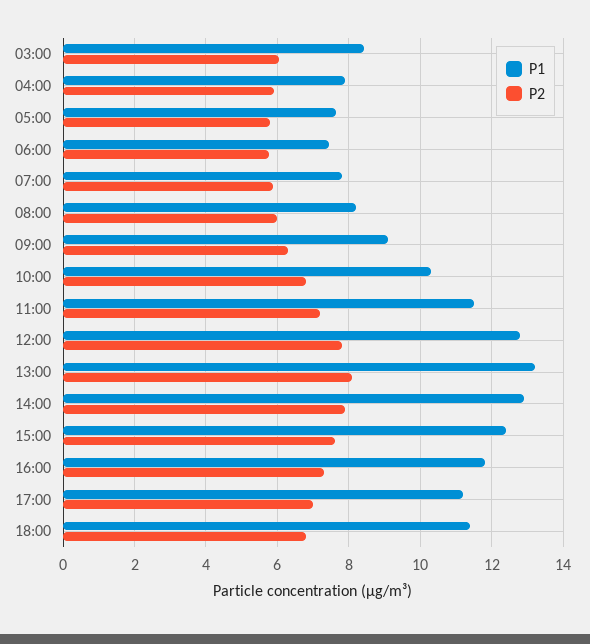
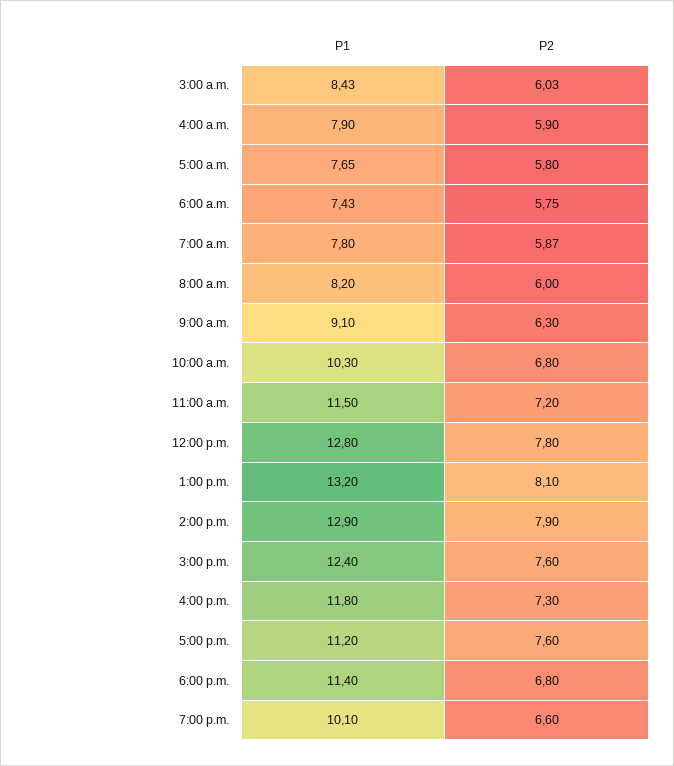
P2, 17:00: 7 -> 7.6
P1, 7:00 p.m.: none -> 10.1
P2, 7:00 p.m.: none -> 6.6

